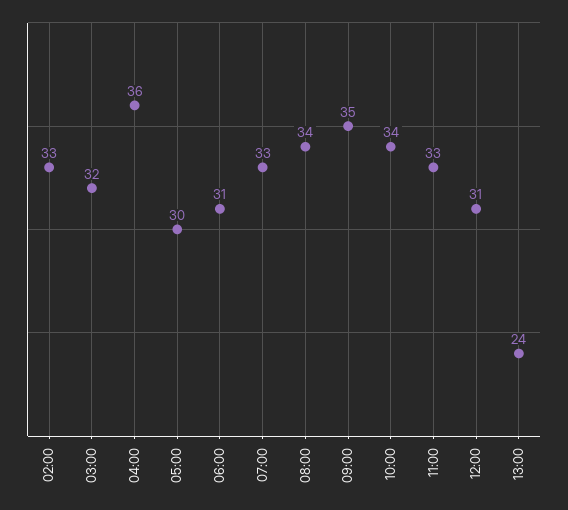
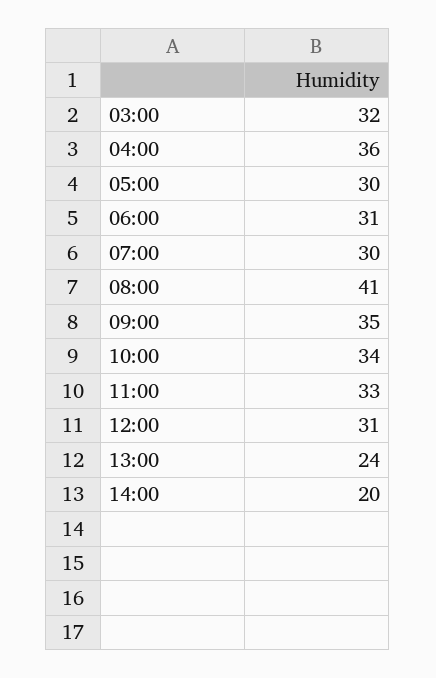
02:00: 33 -> none
07:00: 33 -> 30
08:00: 34 -> 41
14:00: none -> 20

